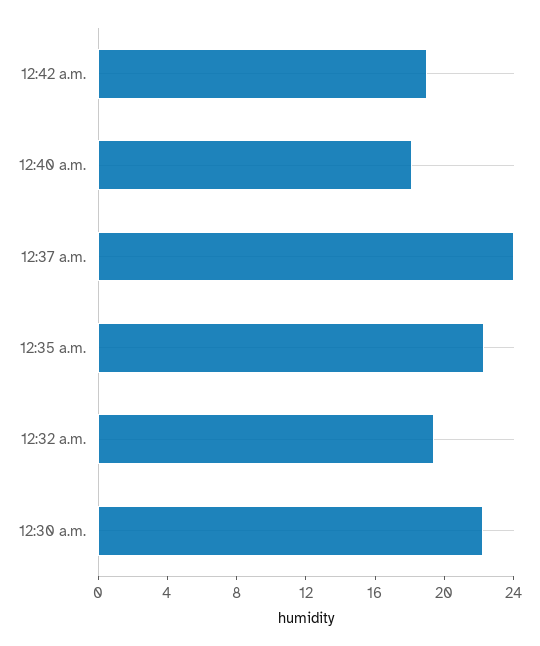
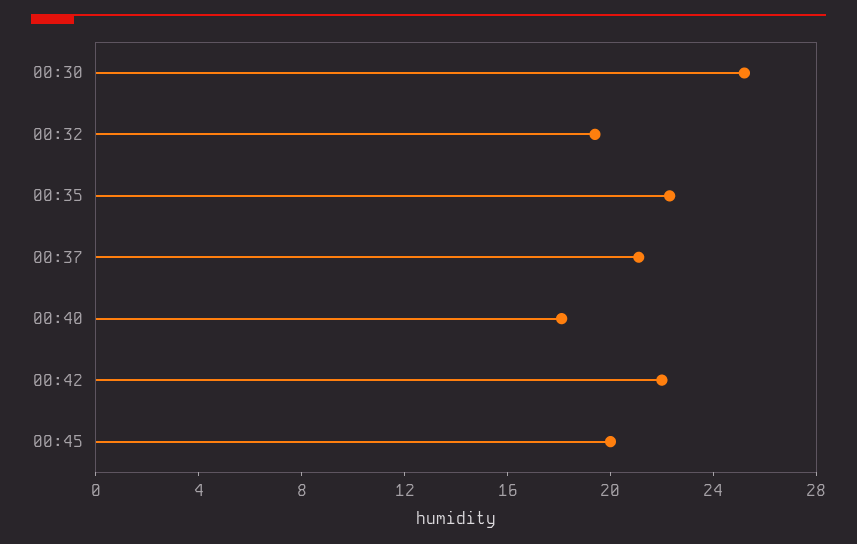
12:42 a.m.: 19 -> 22
12:37 a.m.: 24 -> 21
12:30 a.m.: 22 -> 25
00:45: none -> 20

